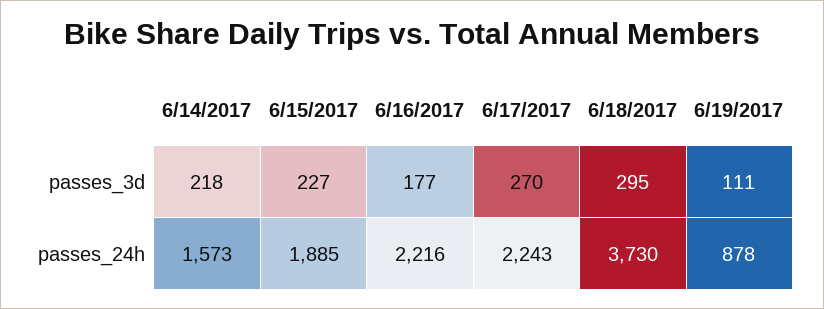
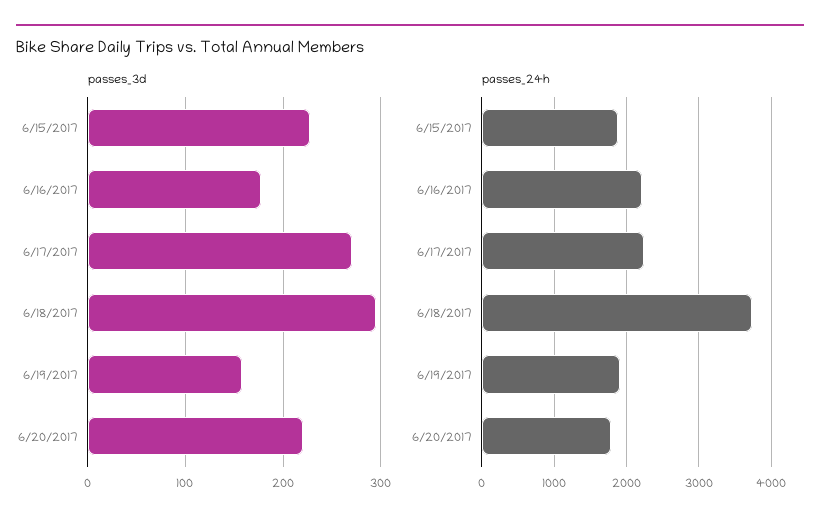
passes_3d, 6/14/2017: 218 -> none
passes_3d, 6/19/2017: 111 -> 160
passes_24h, 6/14/2017: 1573 -> none
passes_24h, 6/19/2017: 878 -> 1900
passes_3d, 6/20/2017: none -> 220
passes_24h, 6/20/2017: none -> 1800

